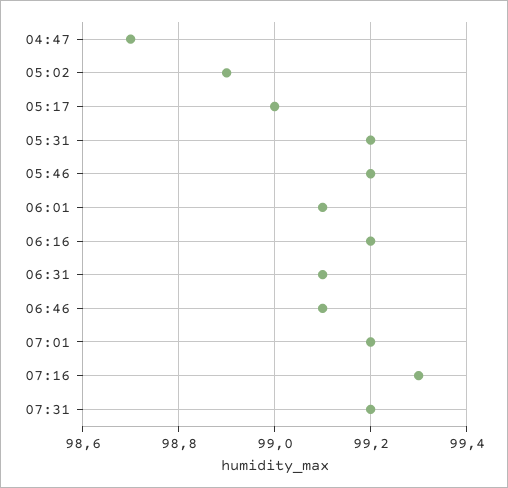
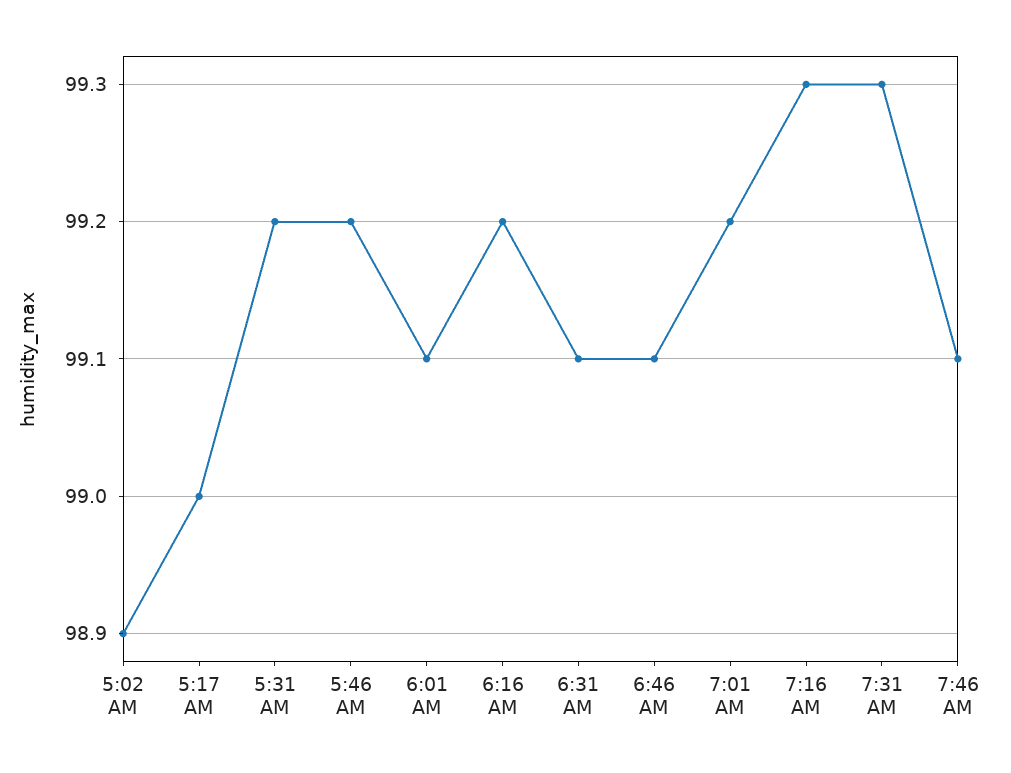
04:47: 98.7 -> none
07:31: 99.2 -> 99.3
7:46 AM: none -> 99.1

